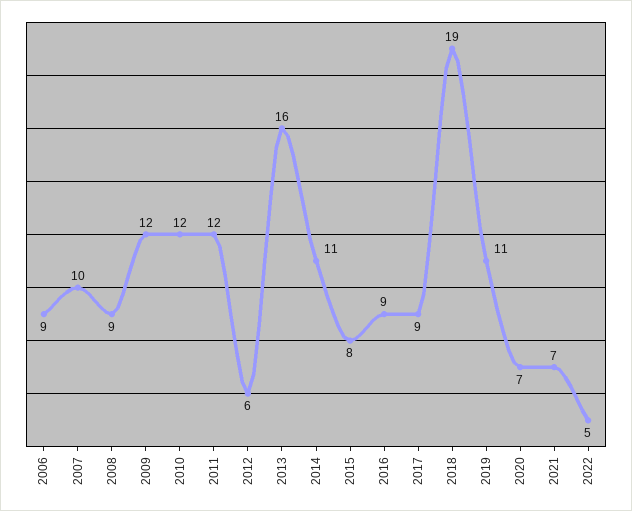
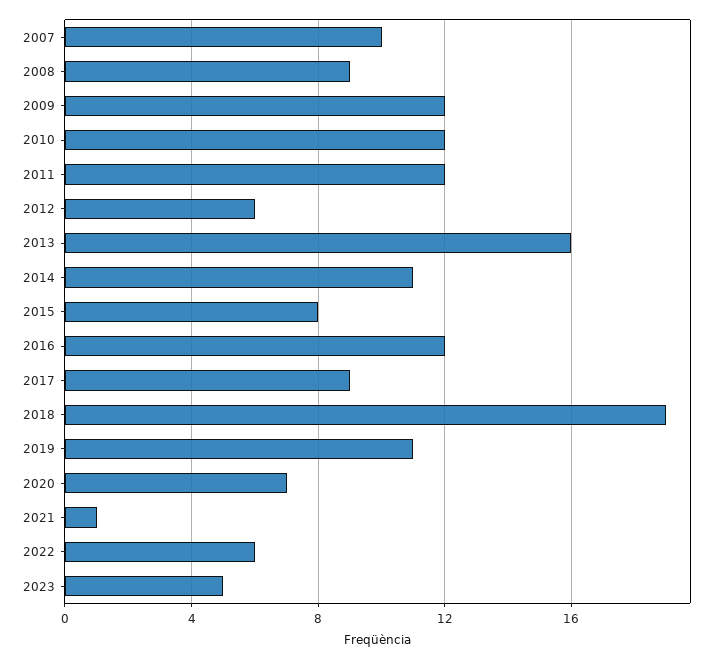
2006: 9 -> none
2016: 9 -> 12
2021: 7 -> 1
2022: 5 -> 6
2023: none -> 5

